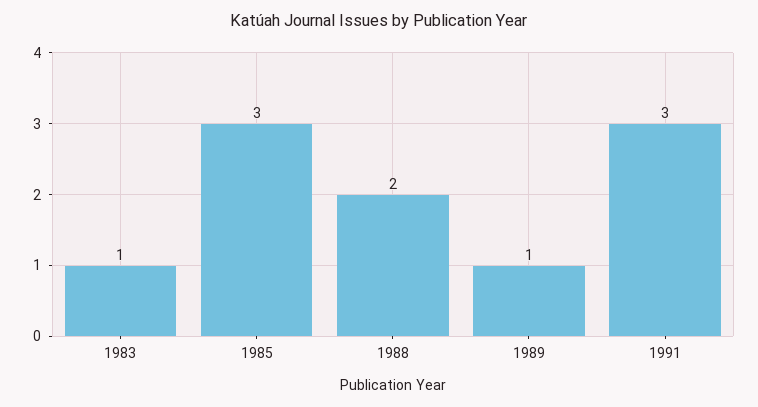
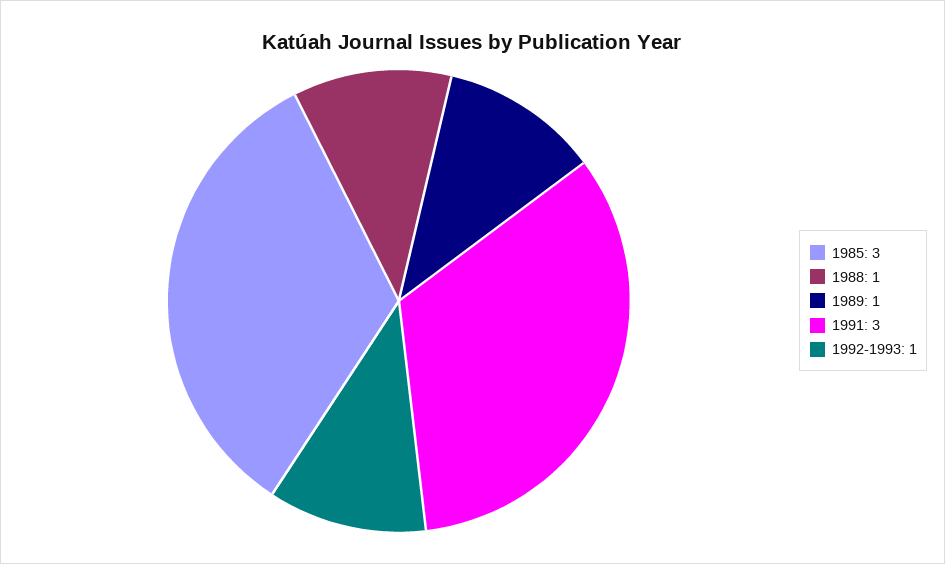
1983: 1 -> none
1988: 2 -> 1
1992-1993: none -> 1

